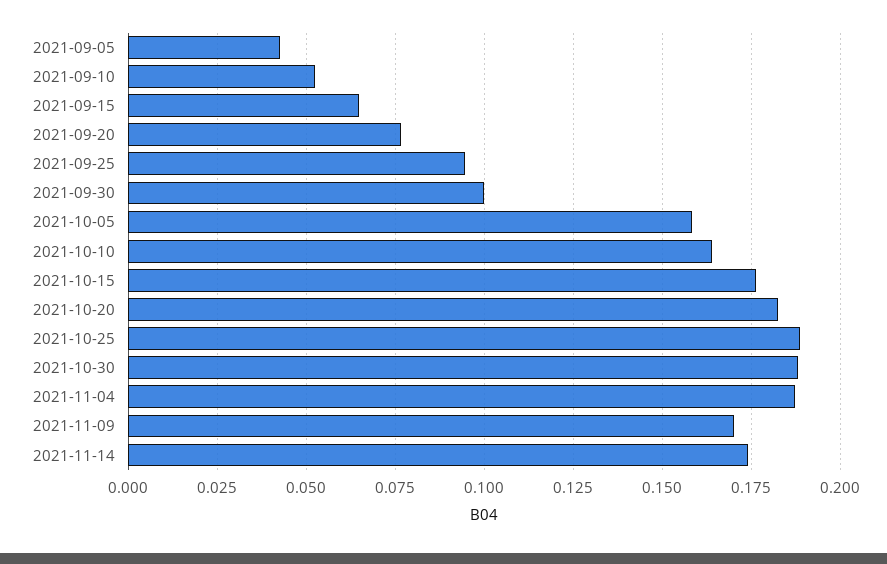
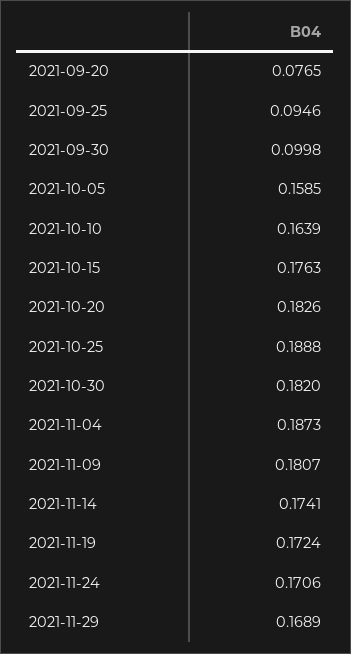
2021-09-05: 0.0425 -> none
2021-09-10: 0.0525 -> none
2021-09-15: 0.065 -> none
2021-10-30: 0.1875 -> 0.182
2021-11-09: 0.17 -> 0.1807
2021-11-19: none -> 0.1724
2021-11-24: none -> 0.1706
2021-11-29: none -> 0.1689

